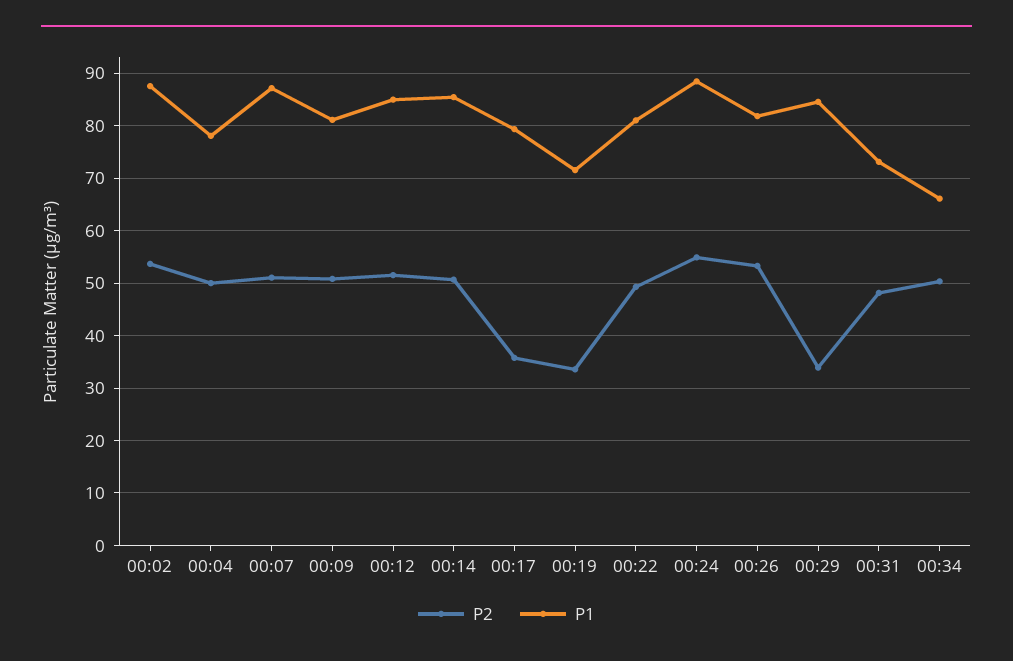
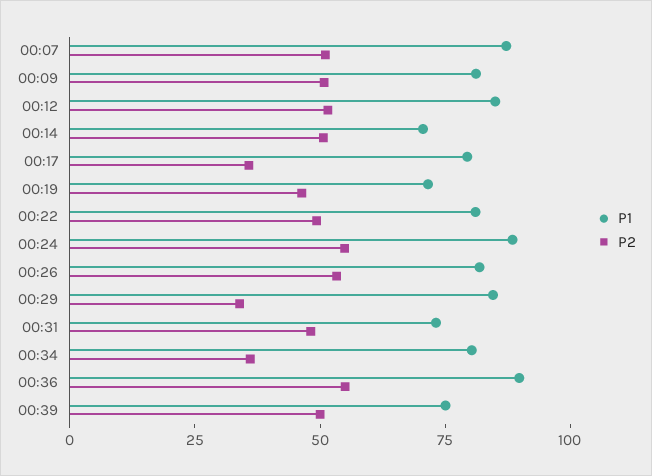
P2, 00:02: 54 -> none
P1, 00:02: 88 -> none
P2, 00:04: 50 -> none
P1, 00:04: 78 -> none
P1, 00:14: 86 -> 70
P2, 00:19: 34 -> 45
P2, 00:34: 50 -> 35
P1, 00:34: 66 -> 80
P1, 00:36: none -> 90
P2, 00:36: none -> 55
P1, 00:39: none -> 75
P2, 00:39: none -> 50

